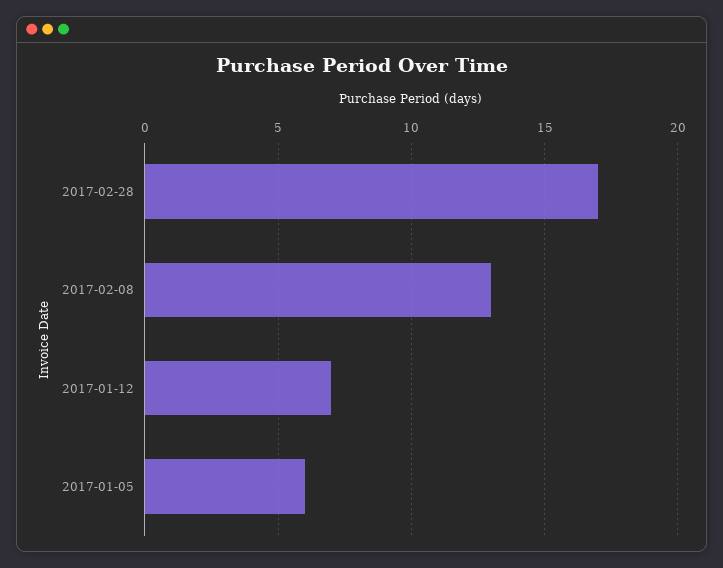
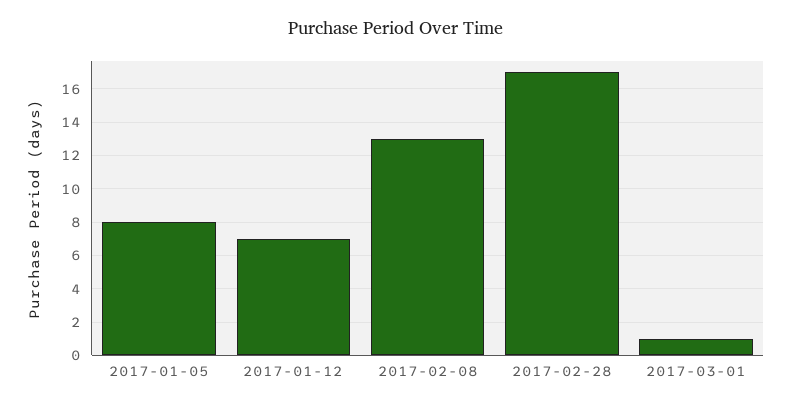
2017-01-05: 6 -> 8
2017-03-01: none -> 1

